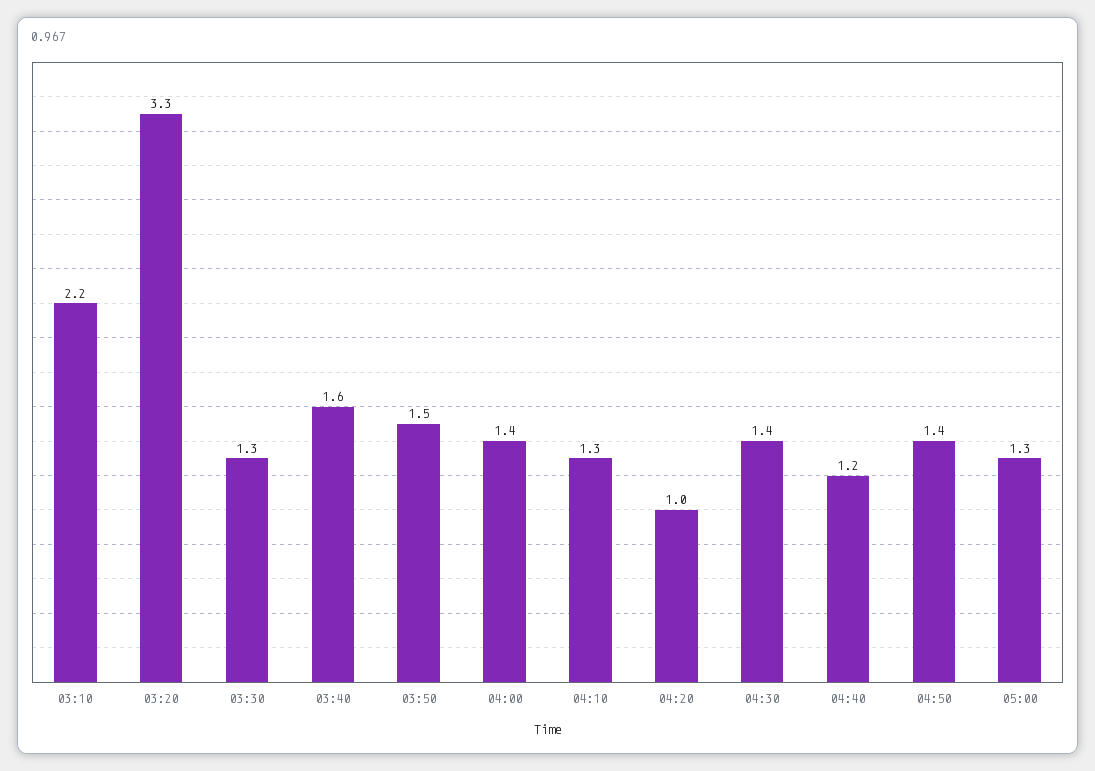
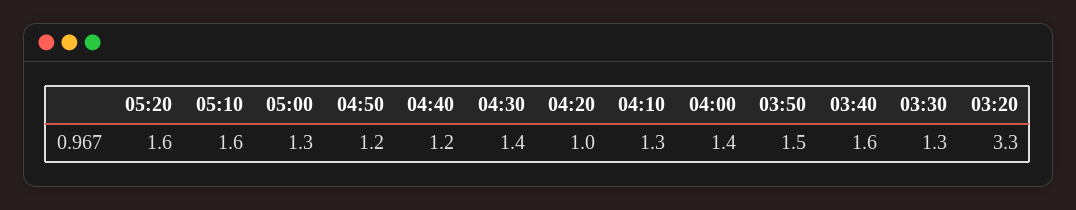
03:10: 2.2 -> none
04:50: 1.4 -> 1.2
05:20: none -> 1.6
05:10: none -> 1.6

